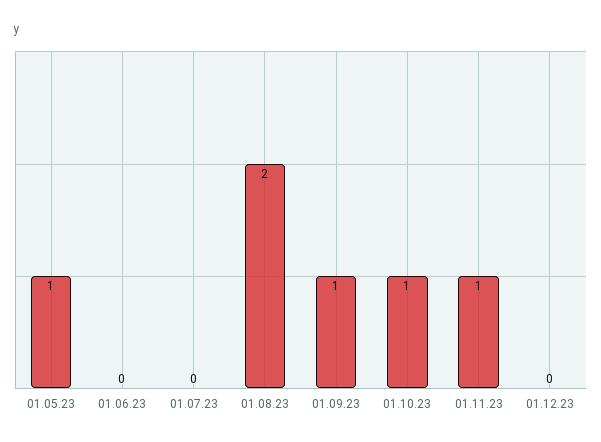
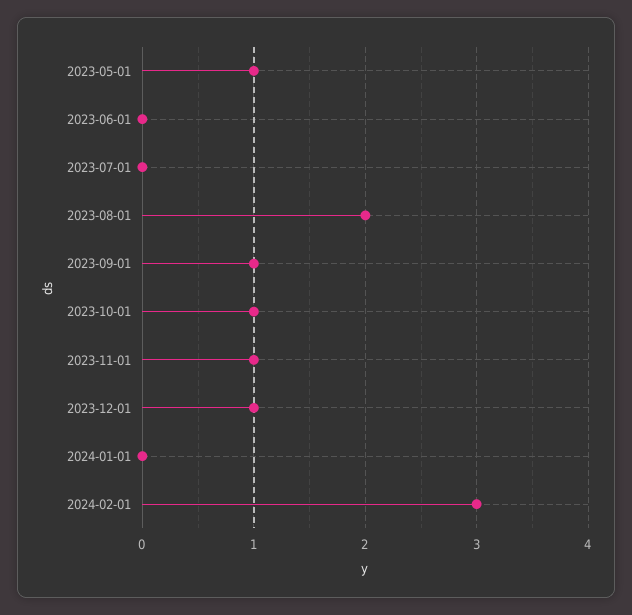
01.12.23: 0 -> 1
2024-01-01: none -> 0
2024-02-01: none -> 3

